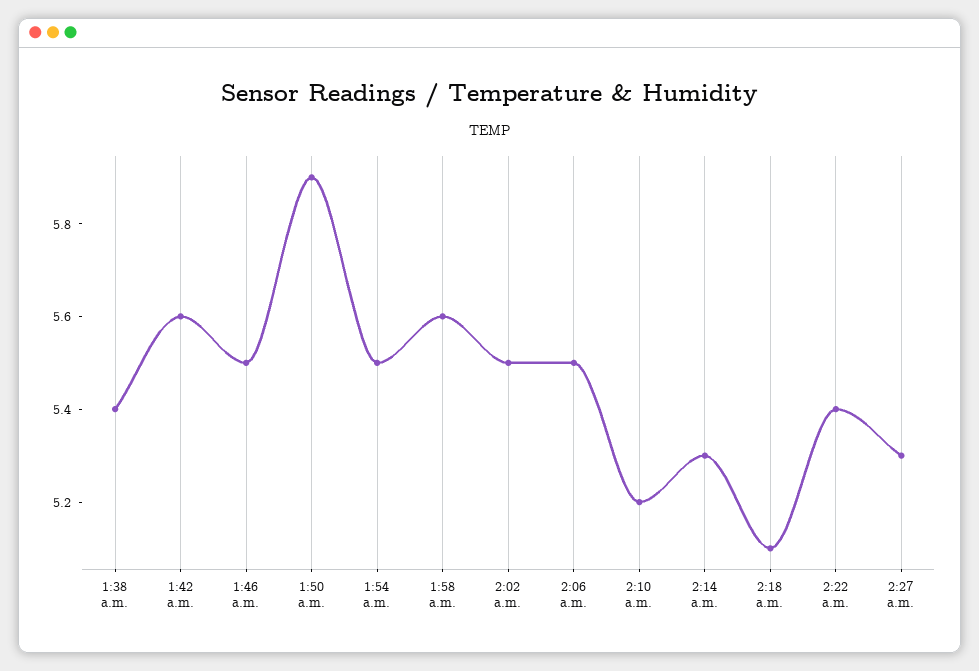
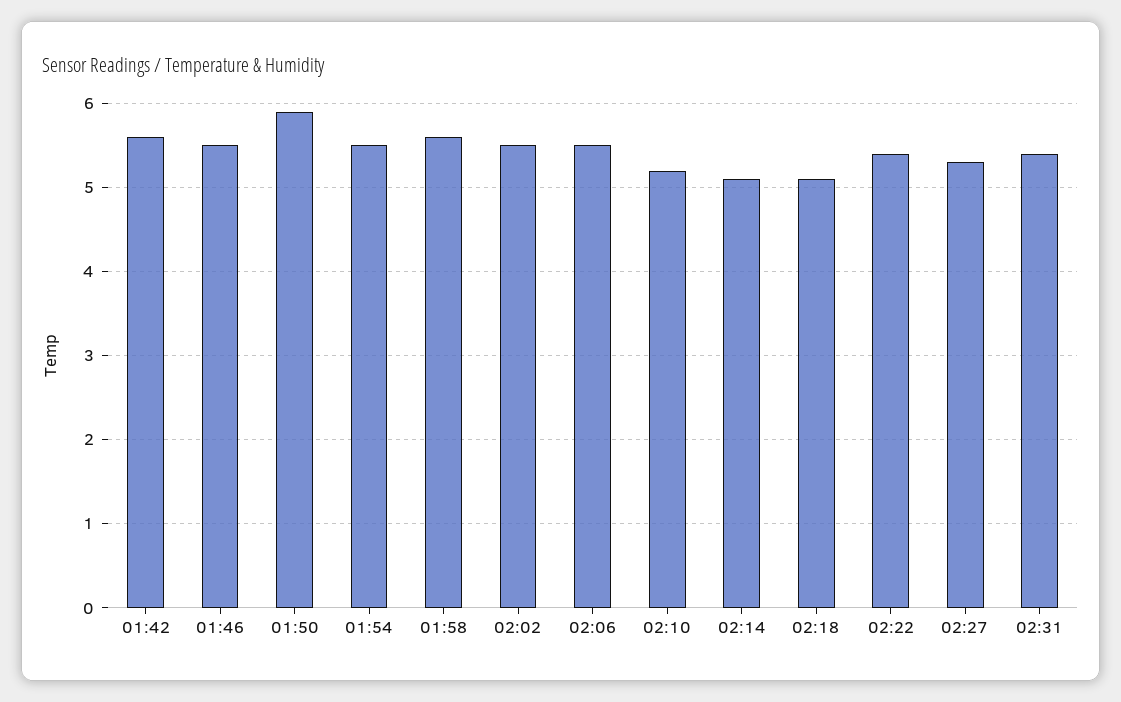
1:38 a.m.: 5.4 -> none
2:14 a.m.: 5.3 -> 5.1
02:31: none -> 5.4

